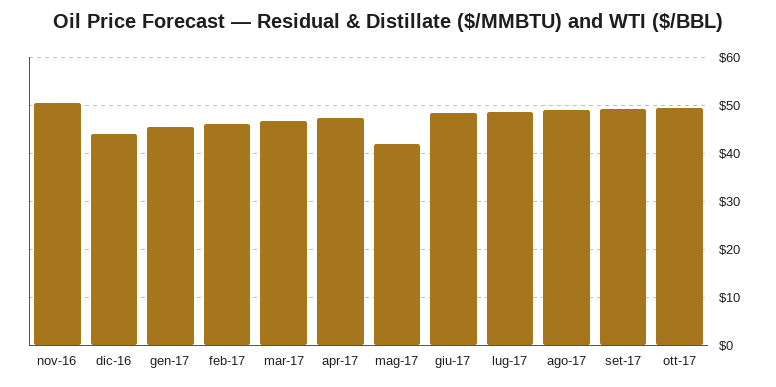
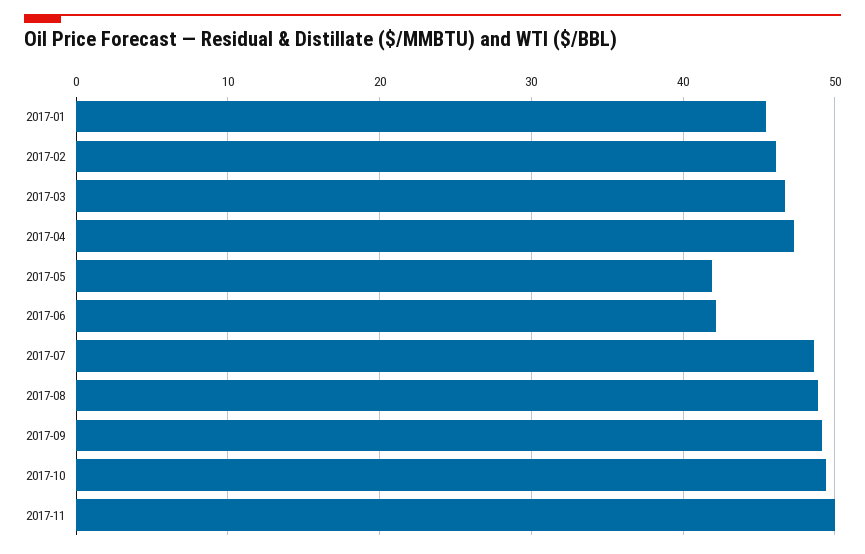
nov-16: 50 -> none
dic-16: 44 -> none
giu-17: 48 -> 42
2017-11: none -> 50

